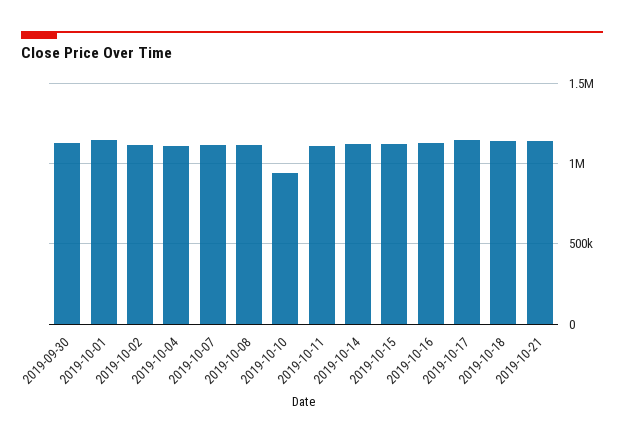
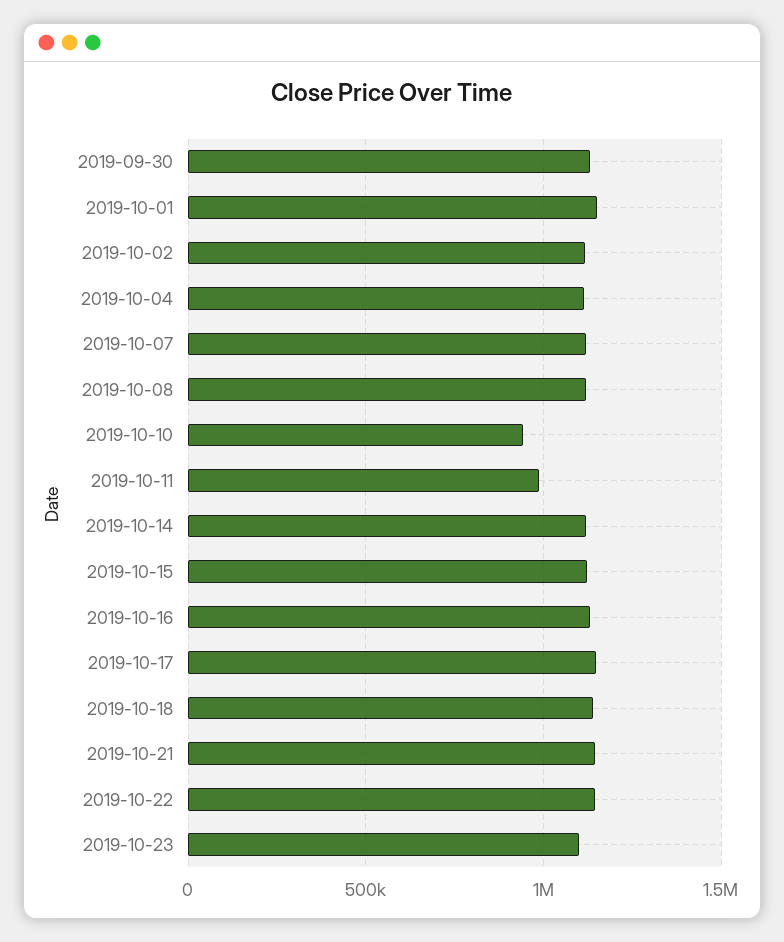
2019-10-11: 1100000 -> 1000000
2019-10-22: none -> 1150000
2019-10-23: none -> 1100000

